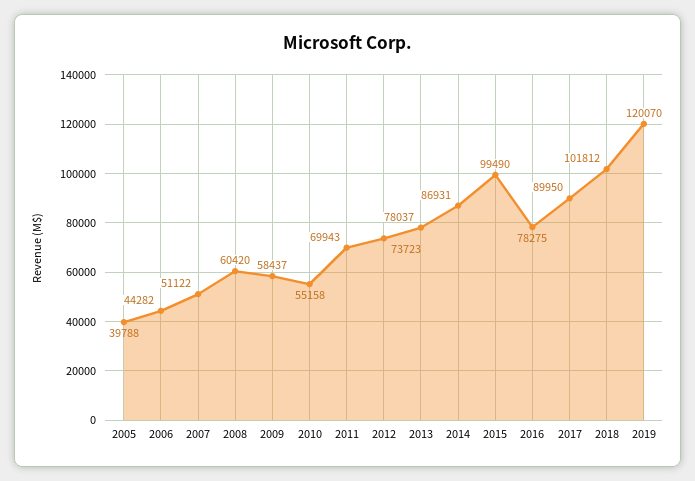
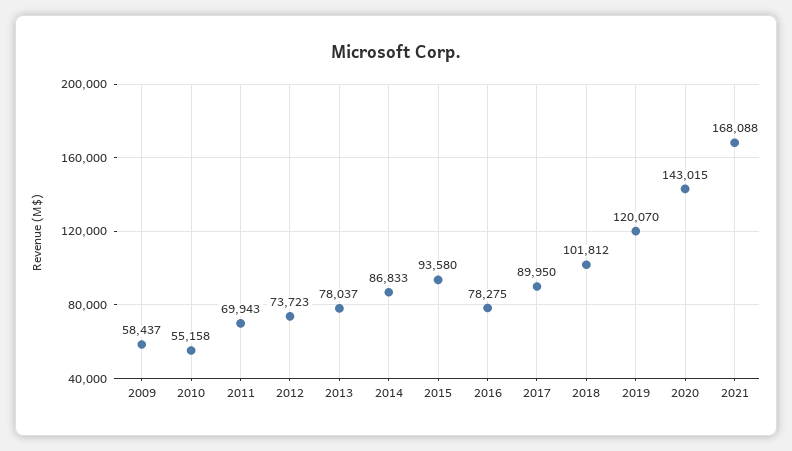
2005: 39788 -> none
2006: 44282 -> none
2007: 51122 -> none
2008: 60420 -> none
2014: 86931 -> 86833
2015: 99490 -> 93580
2020: none -> 143015
2021: none -> 168088

